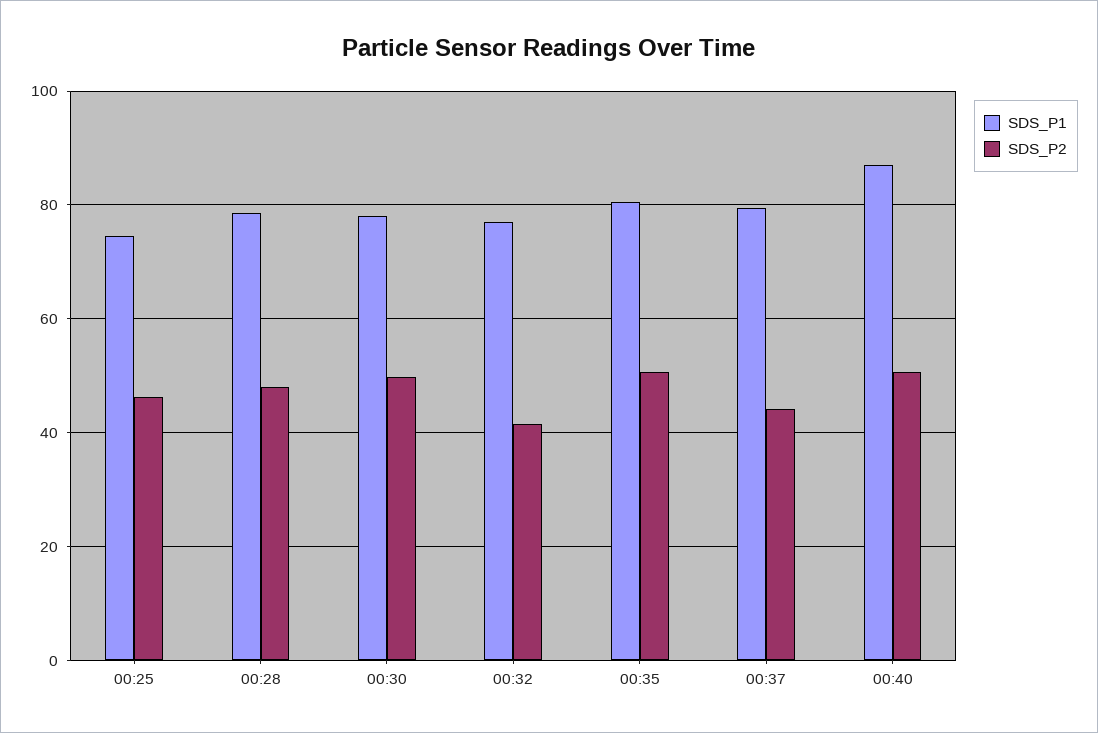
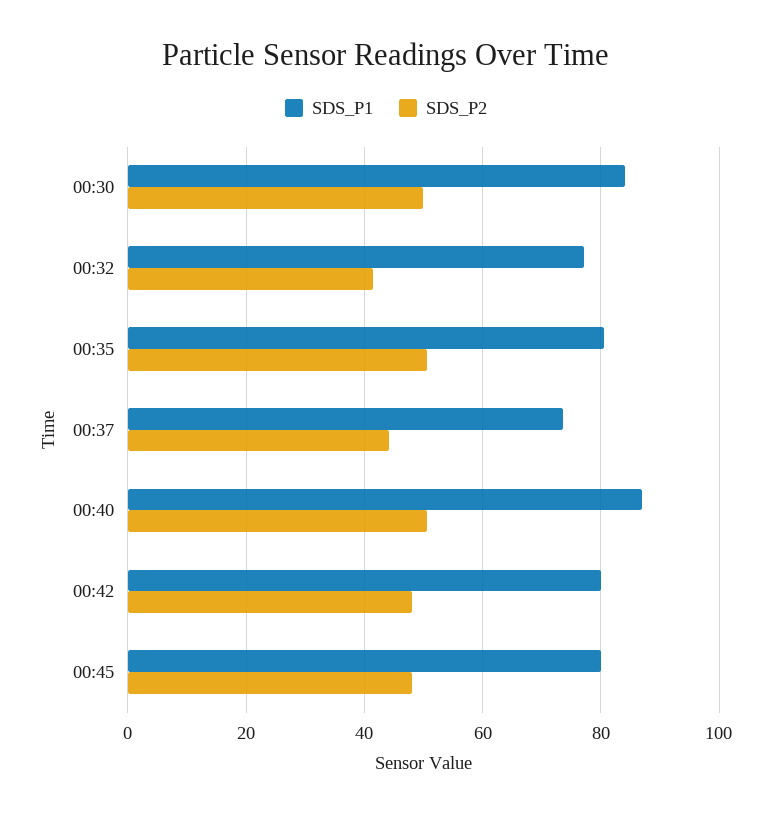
SDS_P1, 00:25: 74 -> none
SDS_P2, 00:25: 46 -> none
SDS_P1, 00:28: 78 -> none
SDS_P2, 00:28: 48 -> none
SDS_P1, 00:30: 78 -> 84
SDS_P1, 00:37: 80 -> 74
SDS_P1, 00:42: none -> 80
SDS_P2, 00:42: none -> 48
SDS_P1, 00:45: none -> 80
SDS_P2, 00:45: none -> 48

